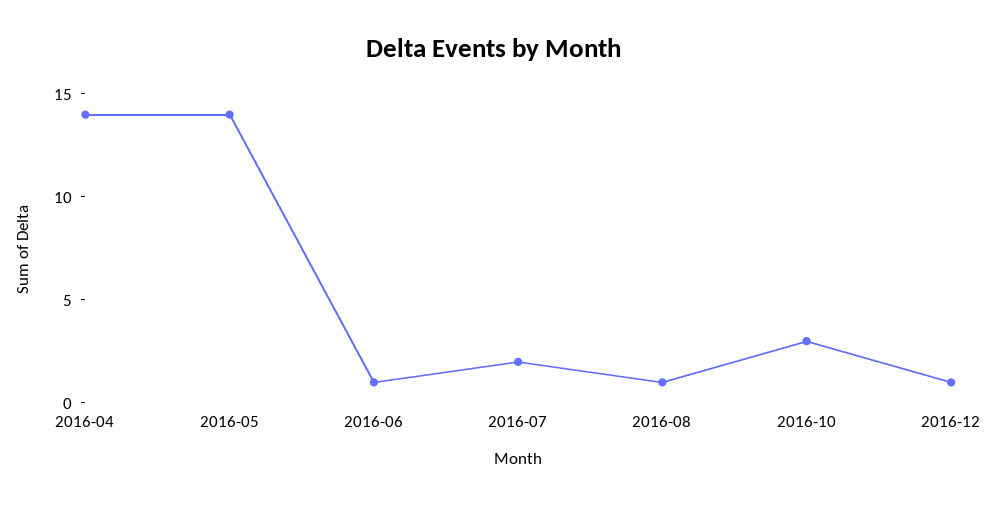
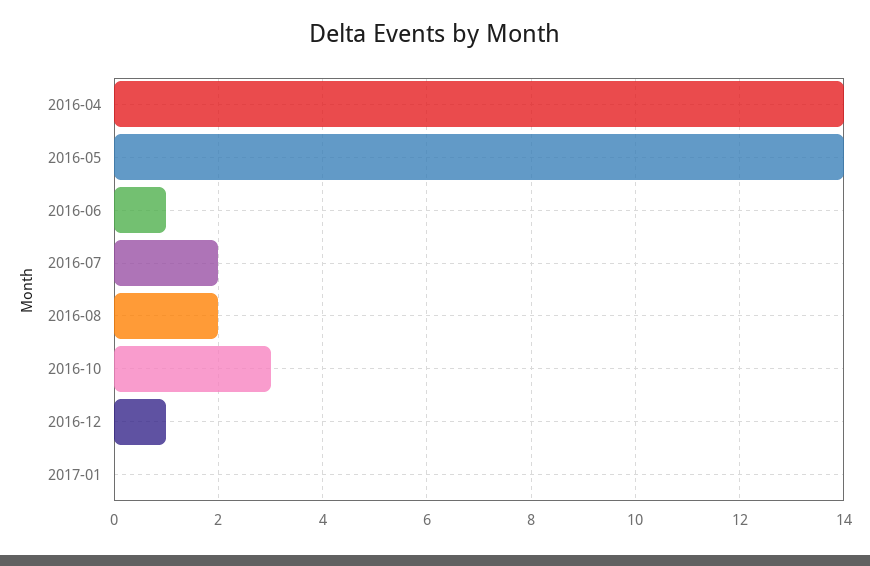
2016-08: 1 -> 2
2017-01: none -> 0

